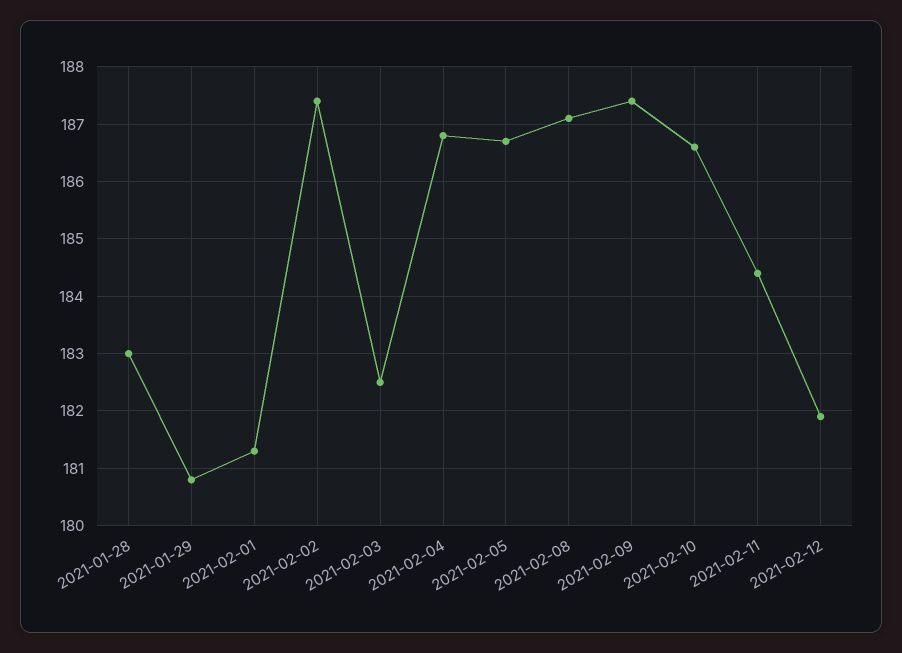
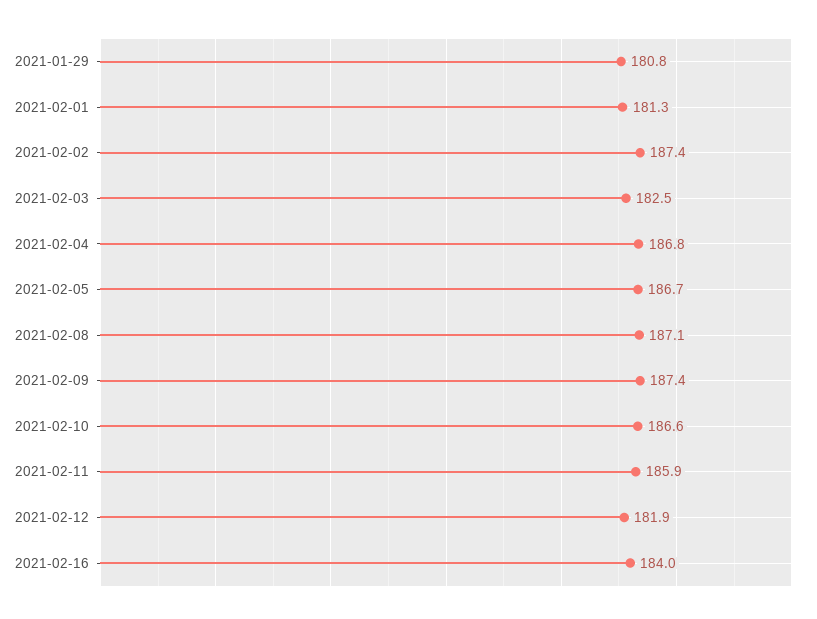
2021-01-28: 183 -> none
2021-02-11: 184.5 -> 185.9
2021-02-16: none -> 184

